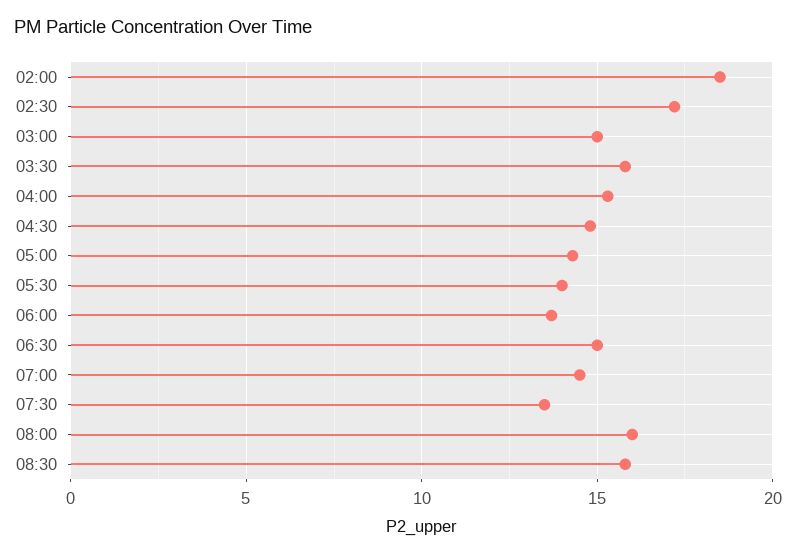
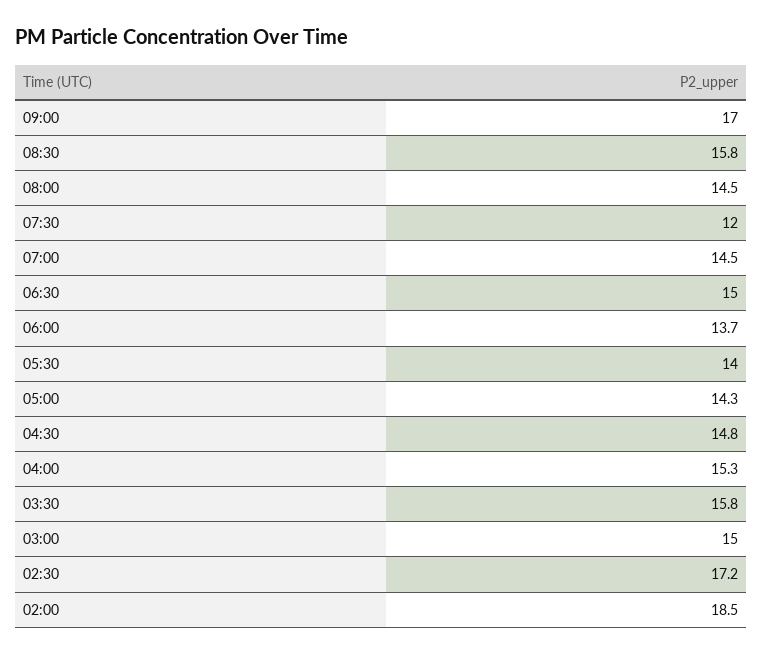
07:30: 13.5 -> 12
08:00: 16 -> 14.5
09:00: none -> 17

